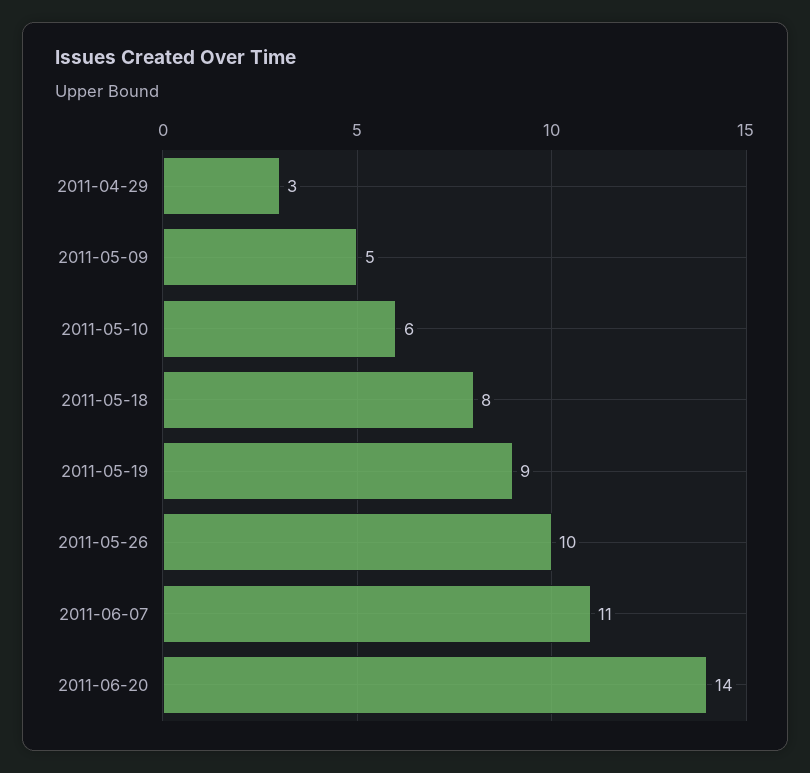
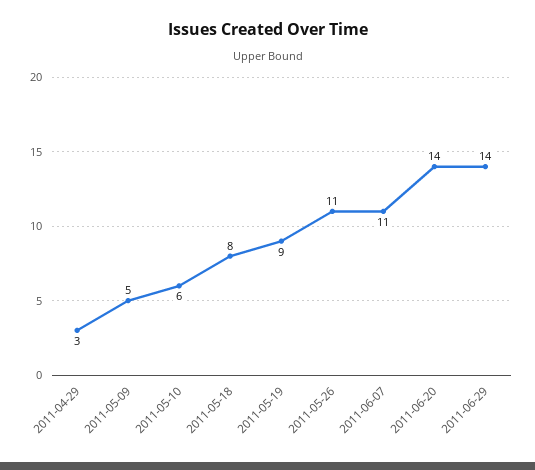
2011-05-26: 10 -> 11
2011-06-29: none -> 14

